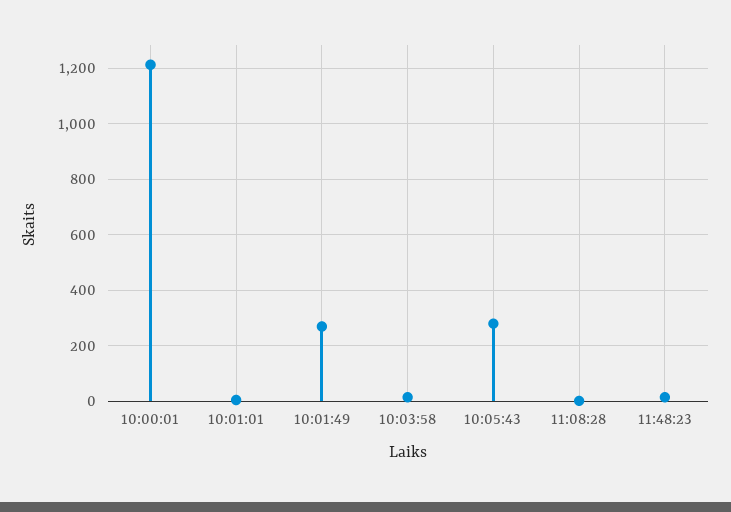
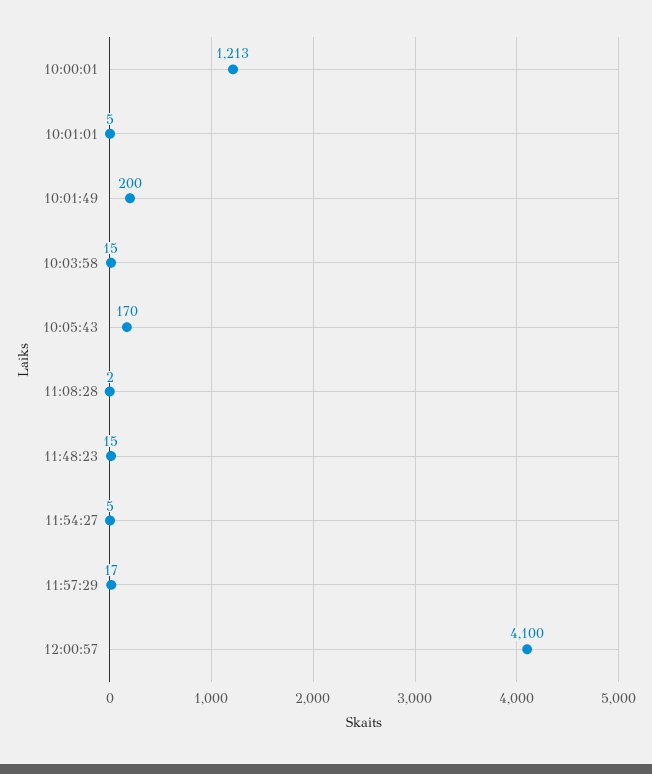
10:01:49: 275 -> 200
10:05:43: 275 -> 170
11:54:27: none -> 5
11:57:29: none -> 17
12:00:57: none -> 4100

